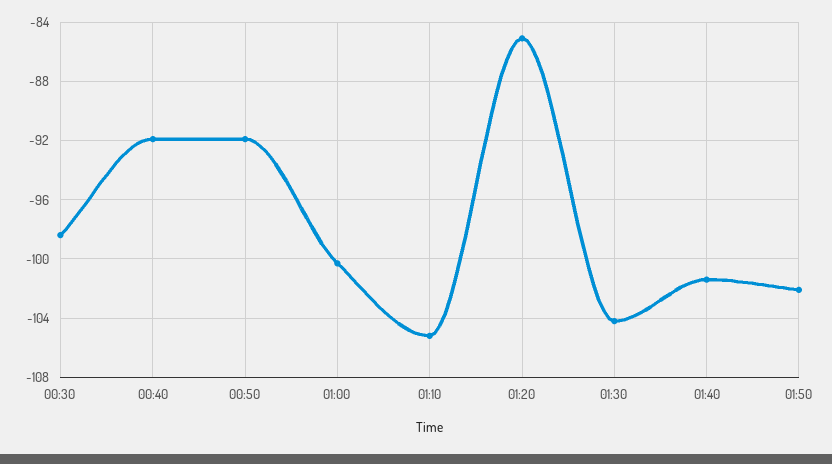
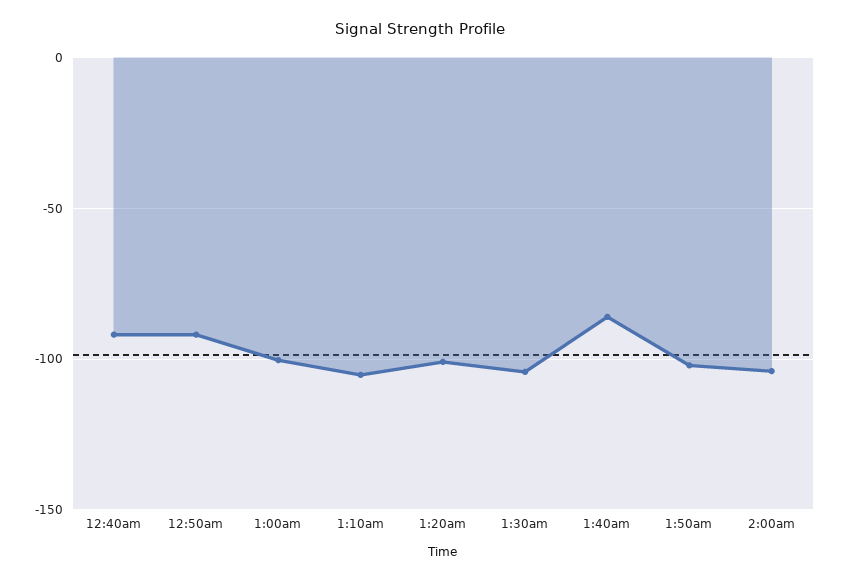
00:30: -98.5 -> none
01:20: -85 -> -100
01:40: -101.5 -> -85
2:00am: none -> -105

